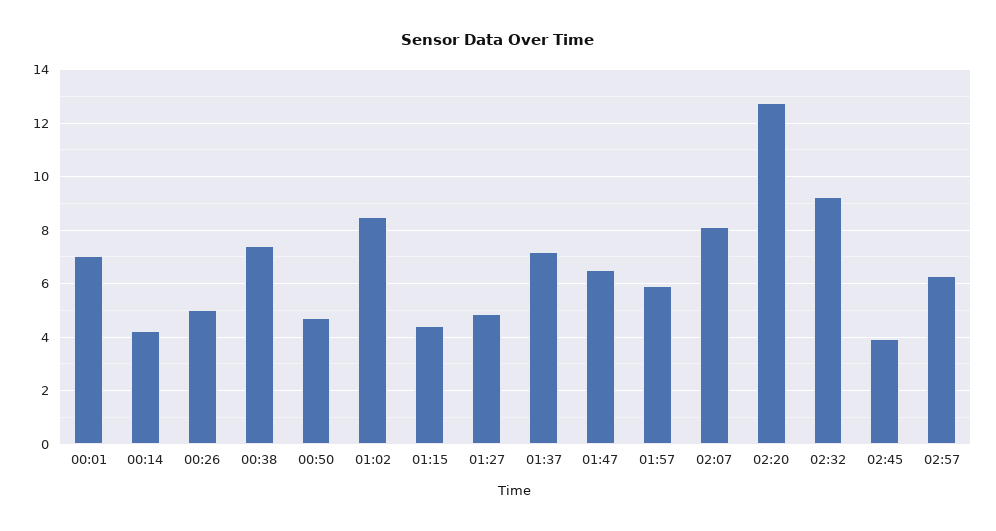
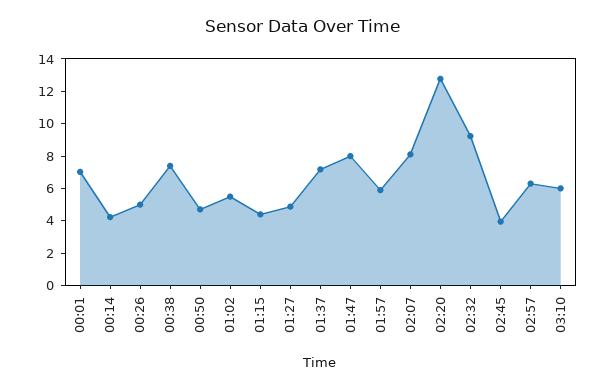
01:02: 8.5 -> 5.5
01:47: 6.5 -> 8
03:10: none -> 6

